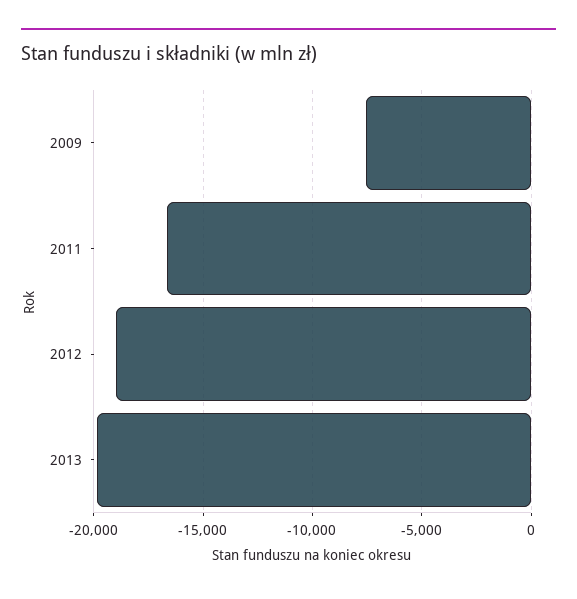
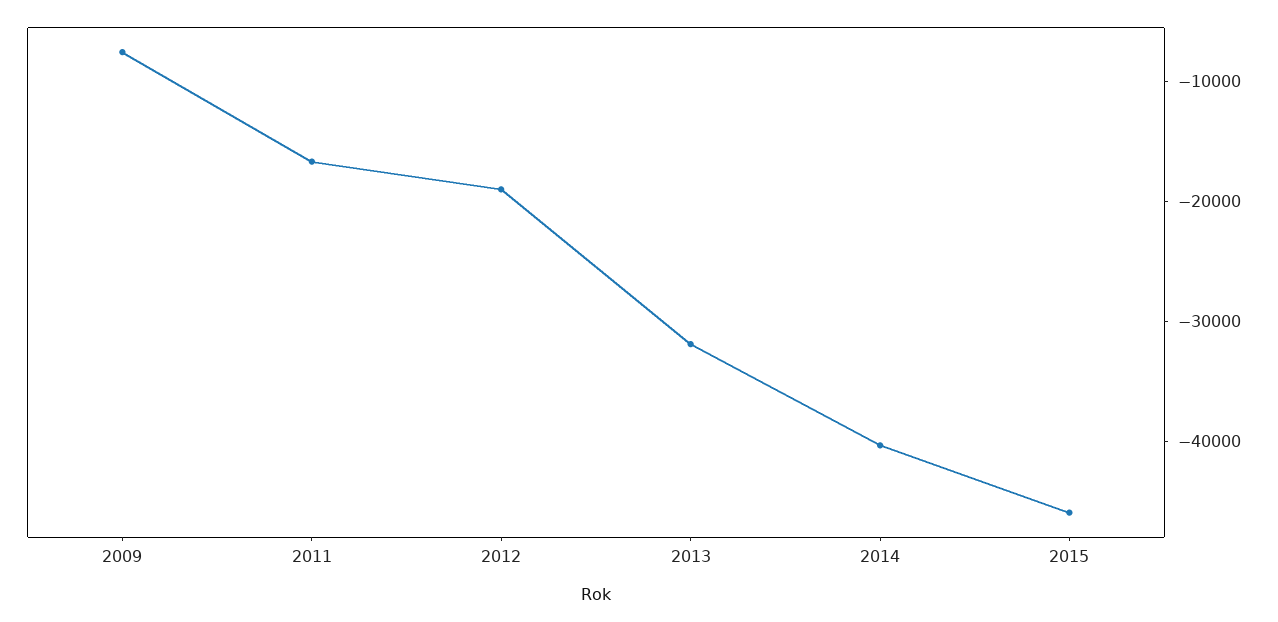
2013: -20000 -> -32000
2014: none -> -40000
2015: none -> -46000

